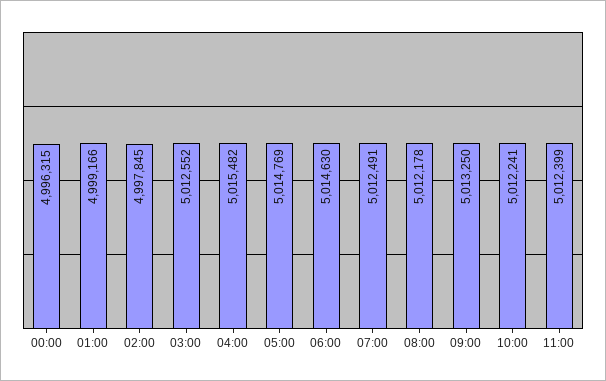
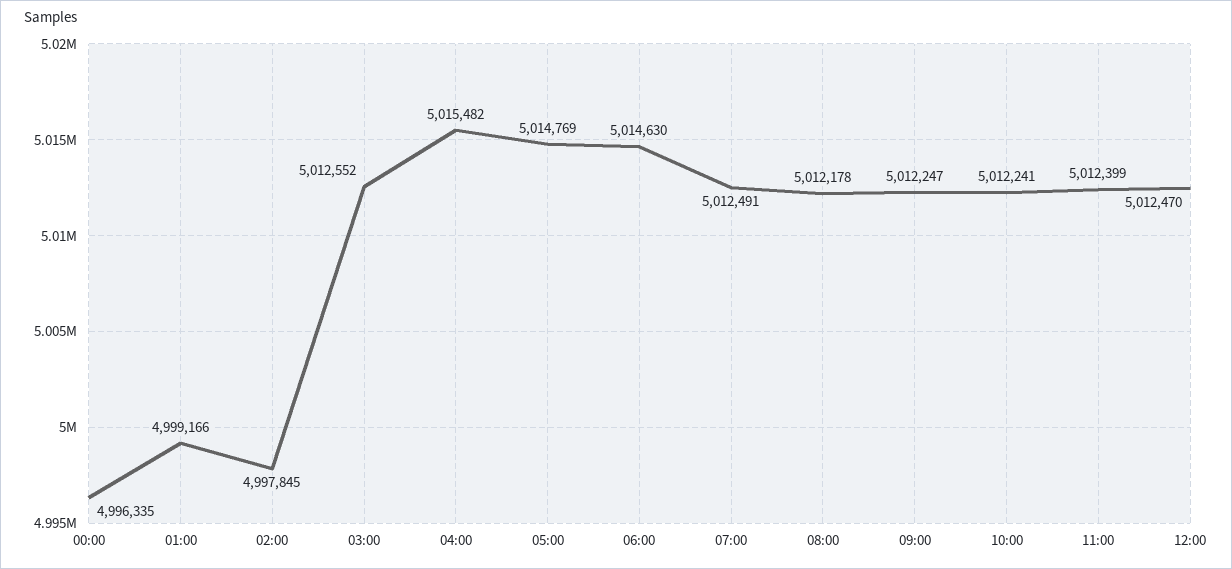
00:00: 4996315 -> 4996335
09:00: 5013250 -> 5012247
12:00: none -> 5012470

